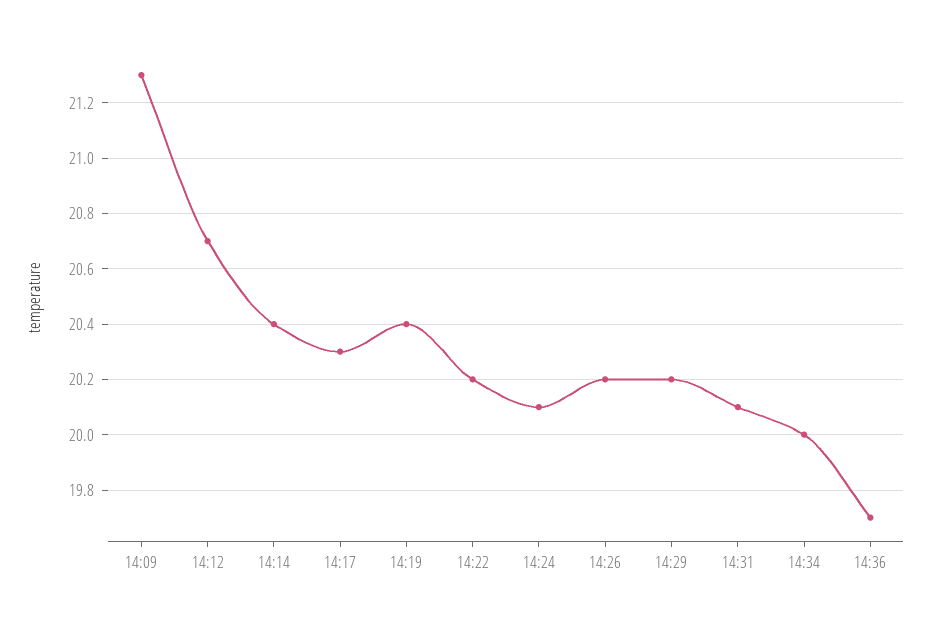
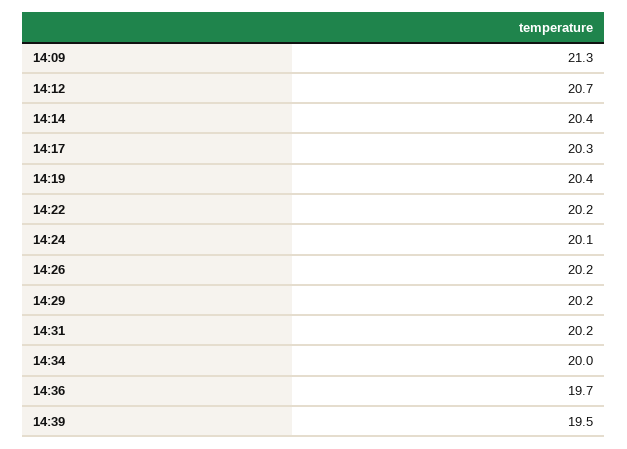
14:31: 20.1 -> 20.2
14:39: none -> 19.5

